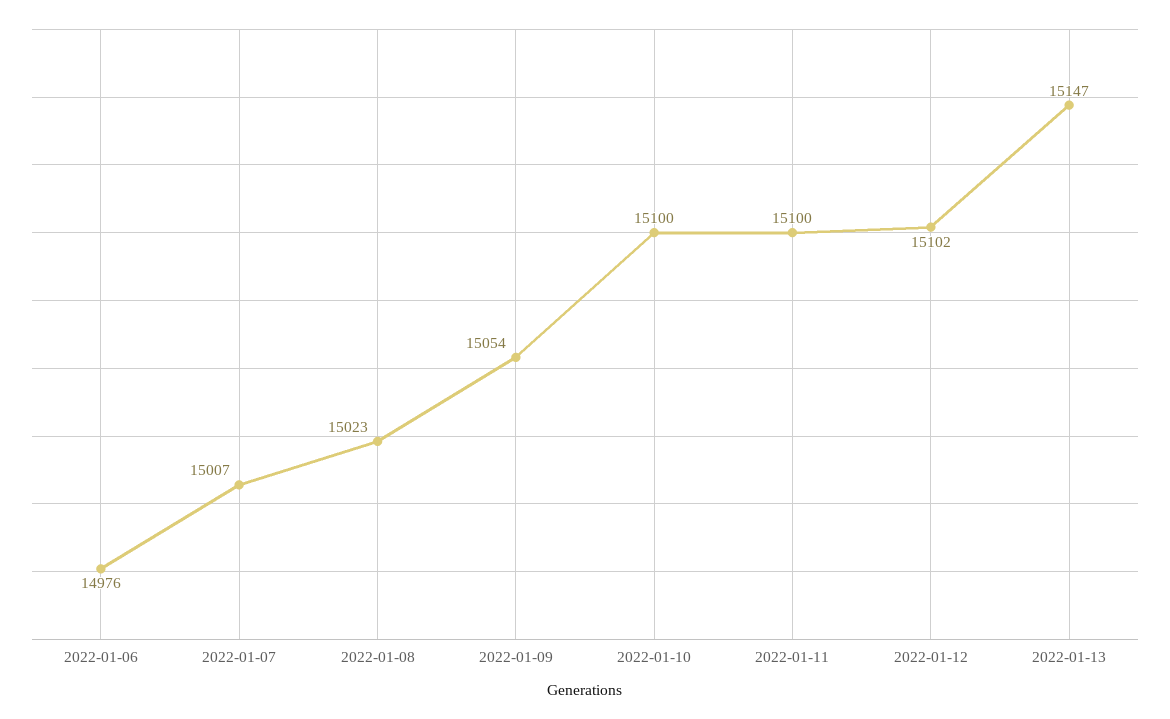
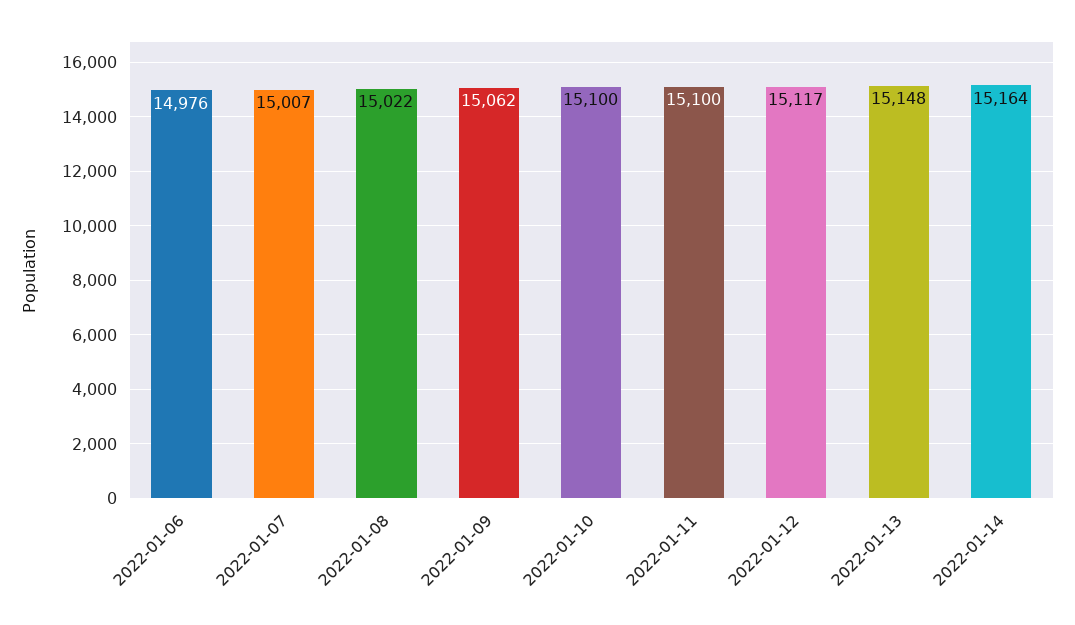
2022-01-08: 15023 -> 15022
2022-01-09: 15054 -> 15062
2022-01-12: 15102 -> 15117
2022-01-13: 15147 -> 15148
2022-01-14: none -> 15164

